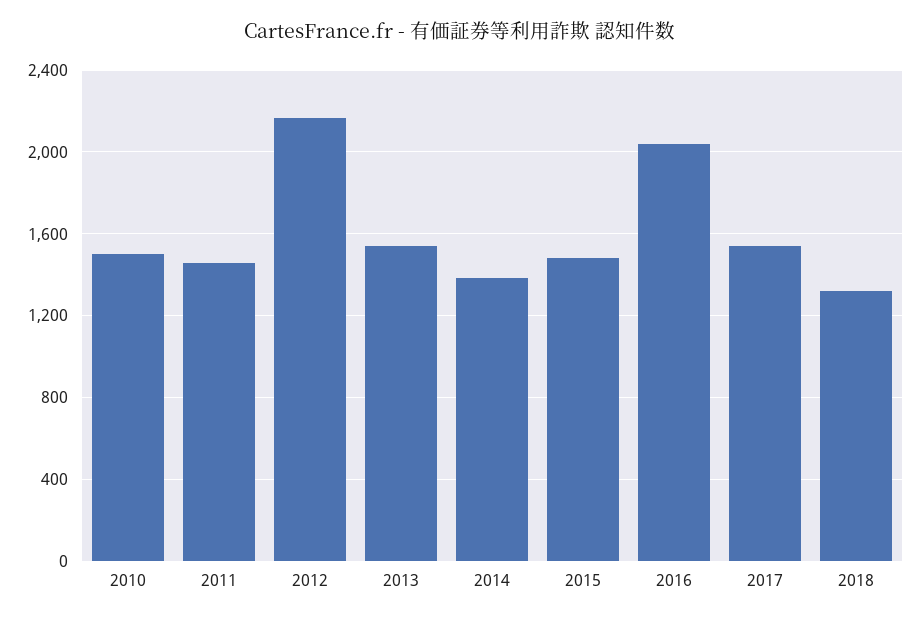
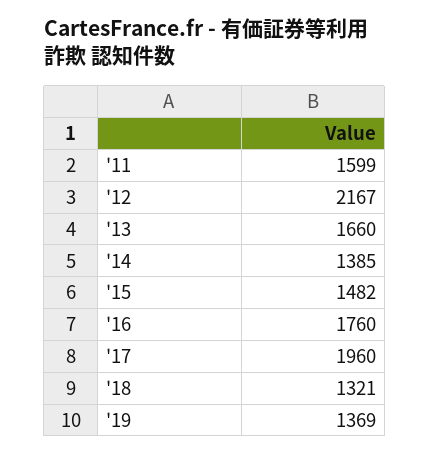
2010: 1500 -> none
2011: 1450 -> 1599
2013: 1550 -> 1660
2016: 2050 -> 1760
2017: 1550 -> 1960
'19: none -> 1369

